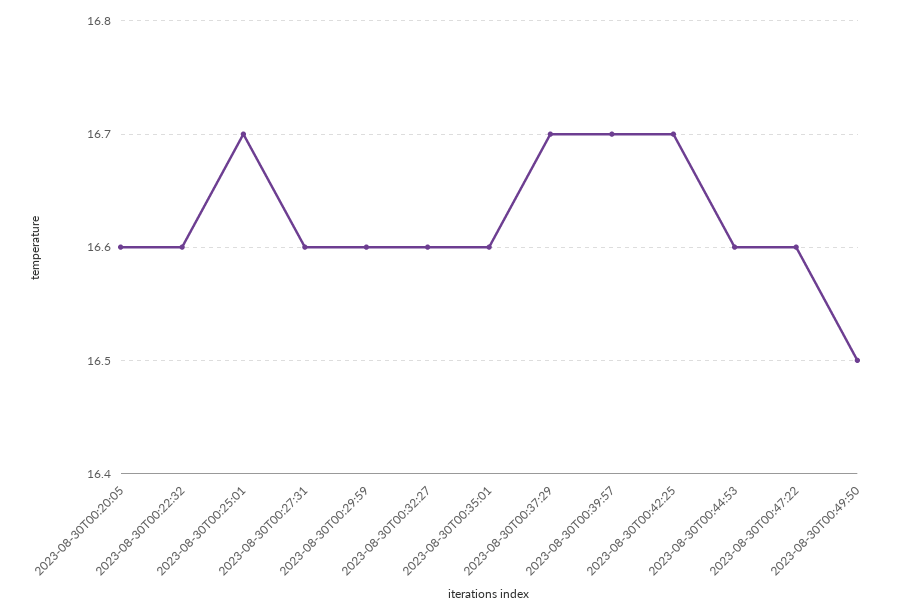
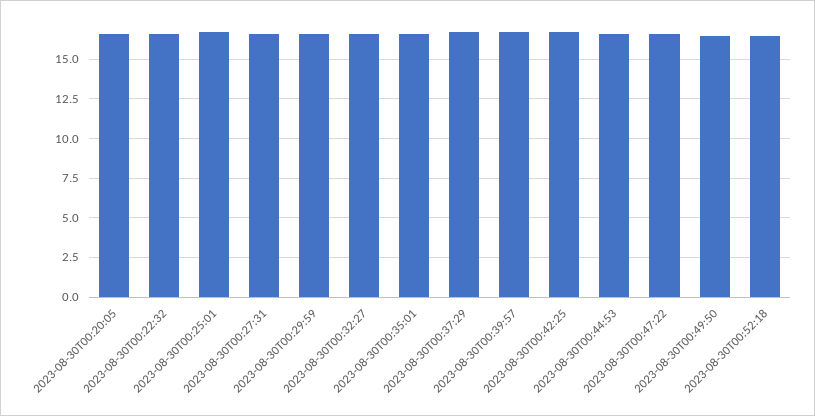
2023-08-30T00:52:18: none -> 16.5

